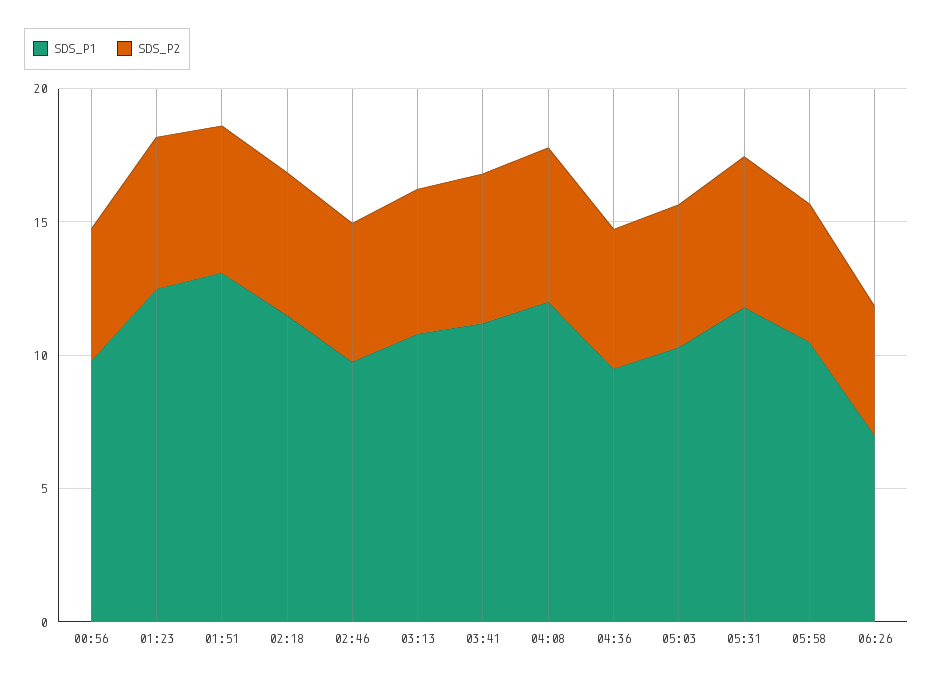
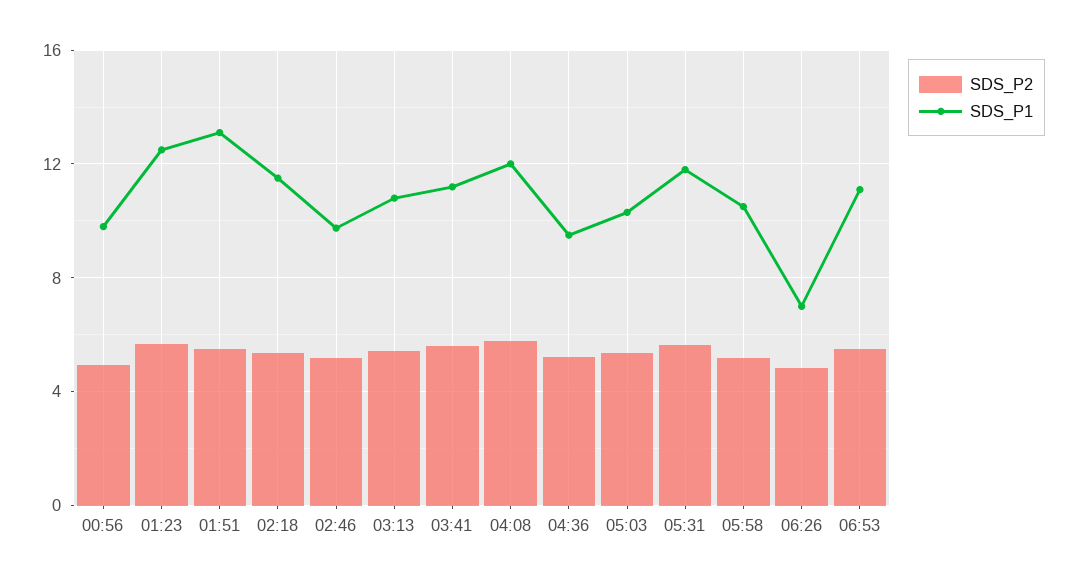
SDS_P2, 06:53: none -> 5.5
SDS_P1, 06:53: none -> 11

